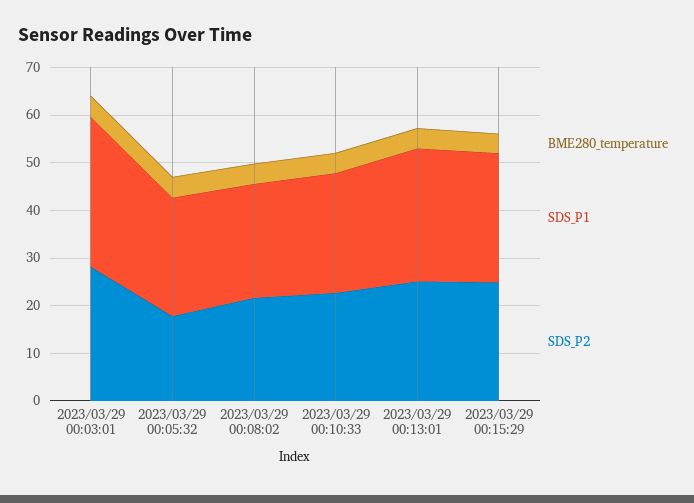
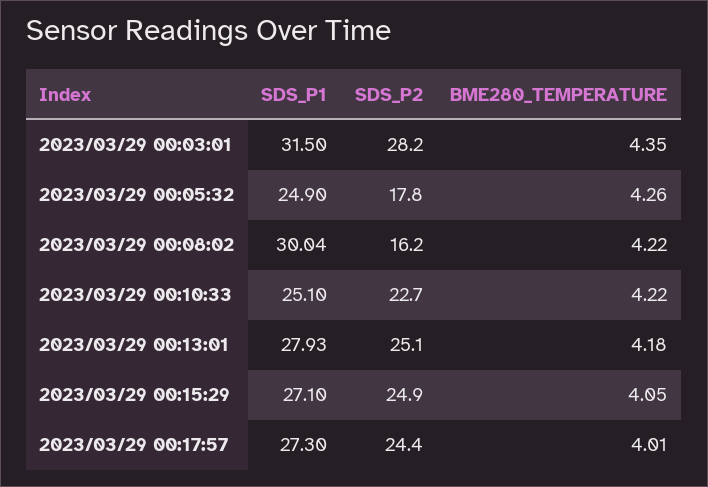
SDS_P1, 2023/03/29 00:08:02: 24 -> 30.04
SDS_P2, 2023/03/29 00:08:02: 22 -> 16.2
SDS_P1, 2023/03/29 00:17:57: none -> 27.3
SDS_P2, 2023/03/29 00:17:57: none -> 24.4
BME280_temperature, 2023/03/29 00:17:57: none -> 4.01

